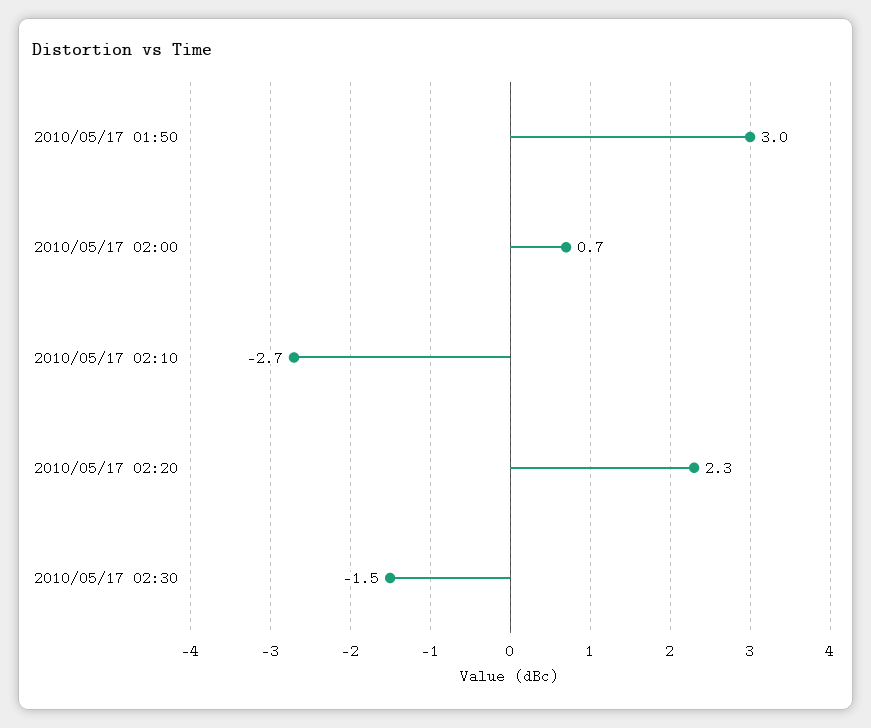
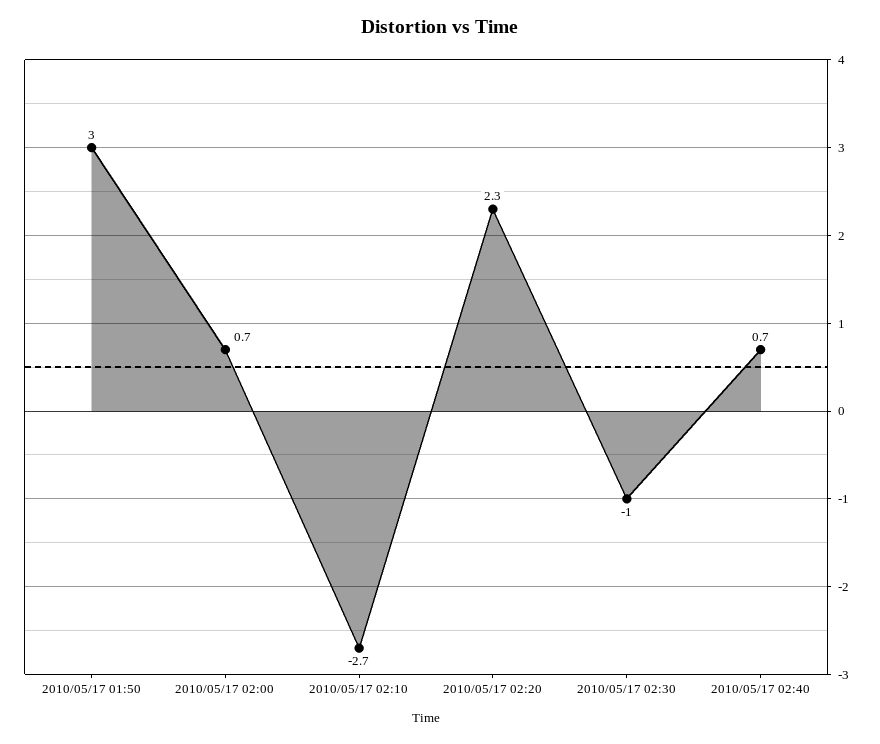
2010/05/17 02:30: -1.5 -> -1
2010/05/17 02:40: none -> 0.7

